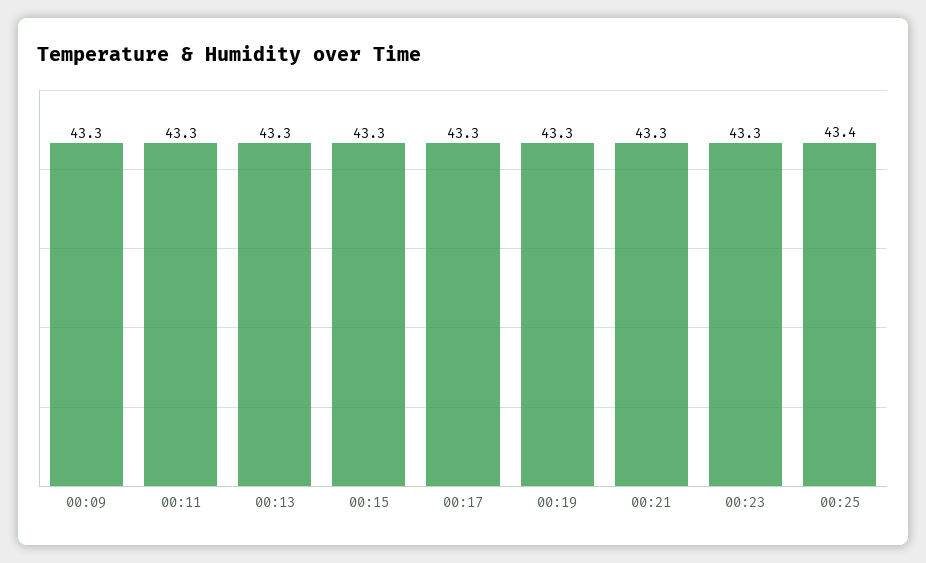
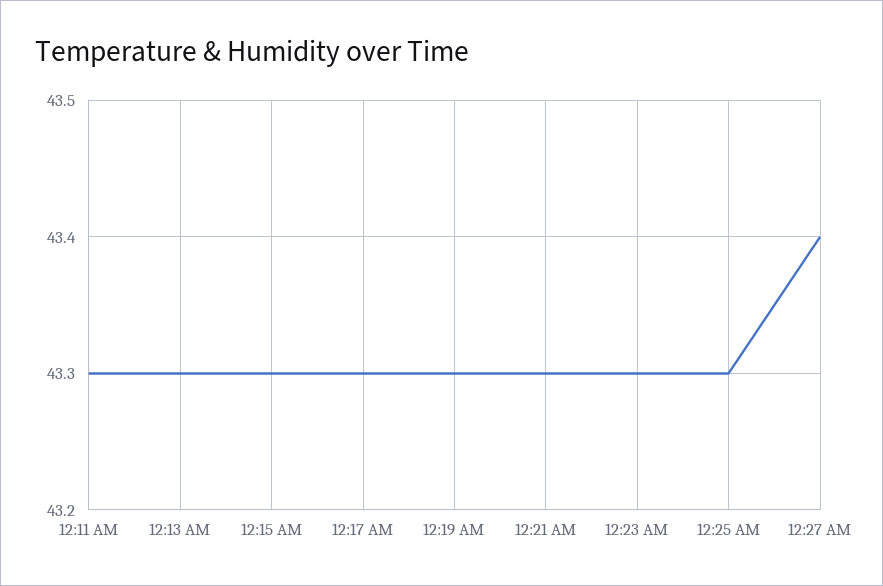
00:09: 43.3 -> none
00:25: 43.4 -> 43.3
12:27 AM: none -> 43.4

